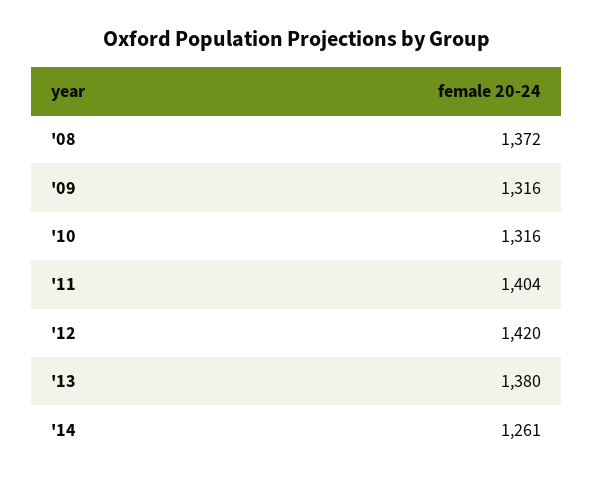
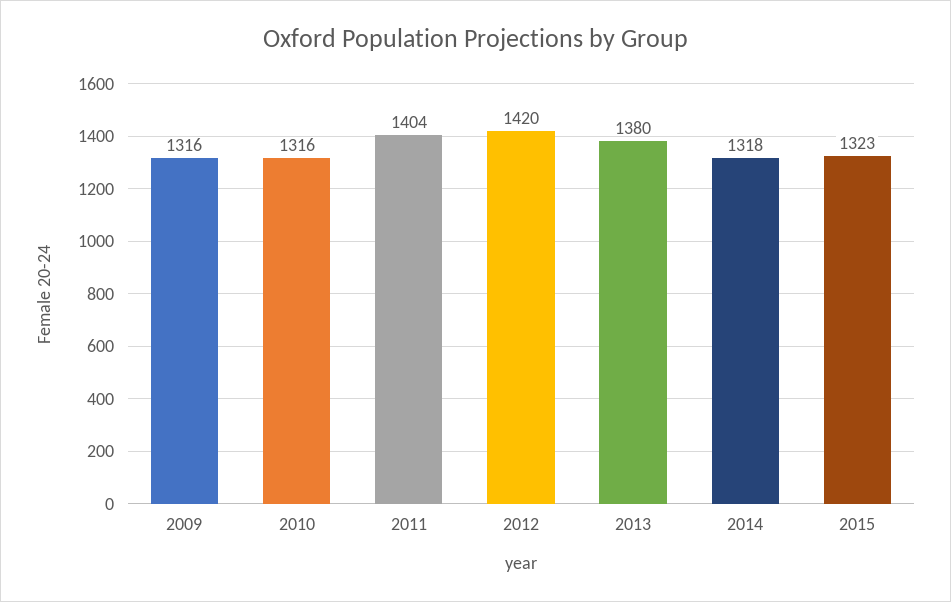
'08: 1372 -> none
'14: 1261 -> 1318
2015: none -> 1323

